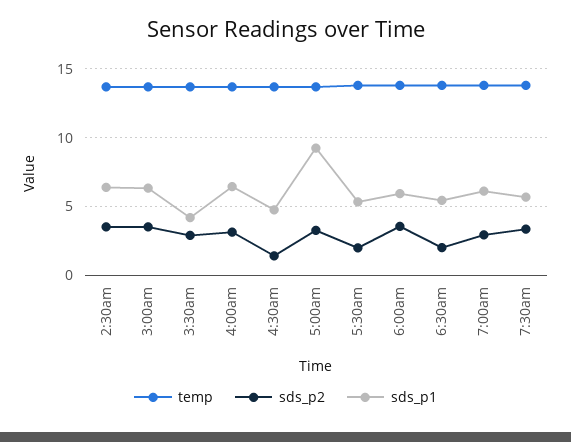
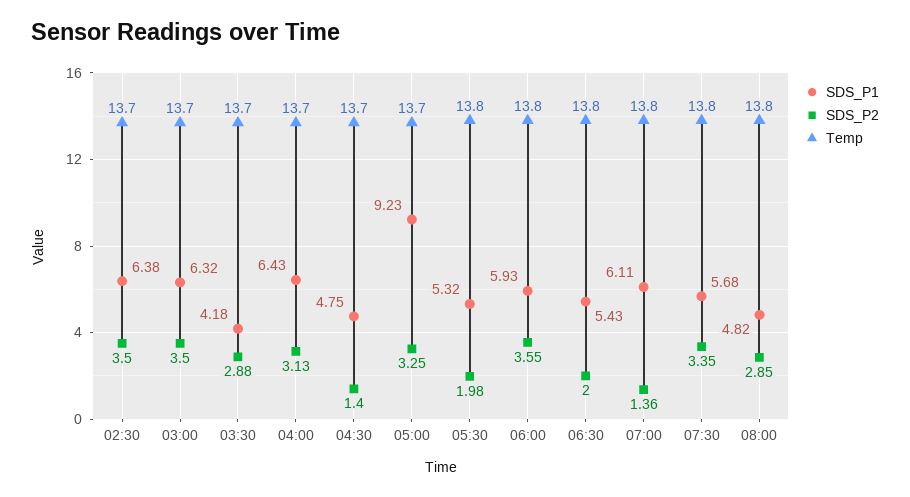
sds_p2, 7:00am: 3 -> 1.36
sds_p1, 08:00: none -> 4.82
sds_p2, 08:00: none -> 2.85
temp, 08:00: none -> 13.8

